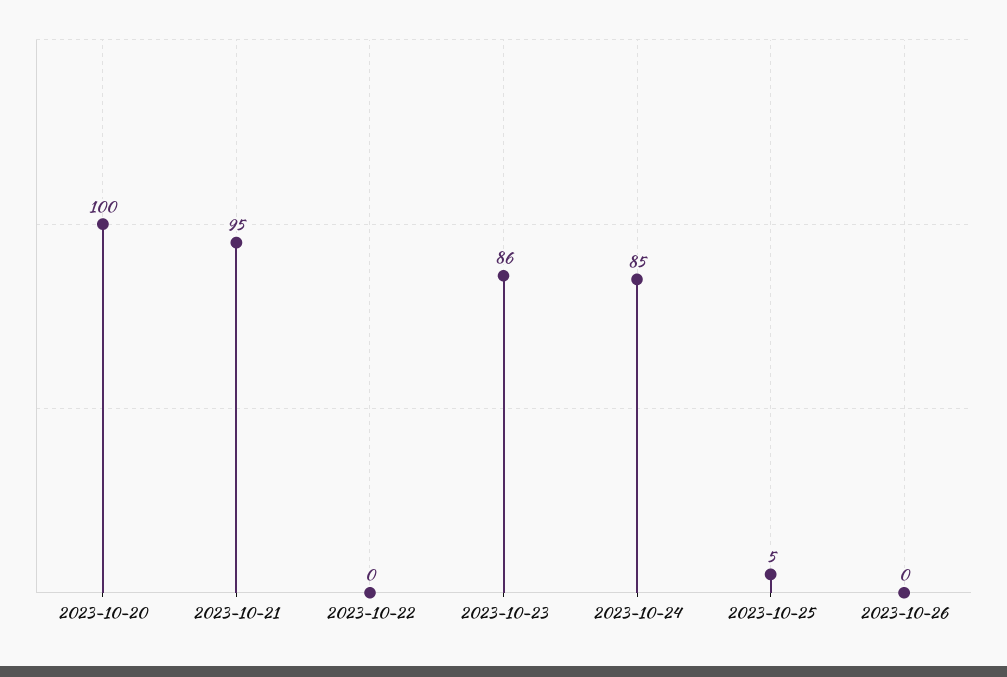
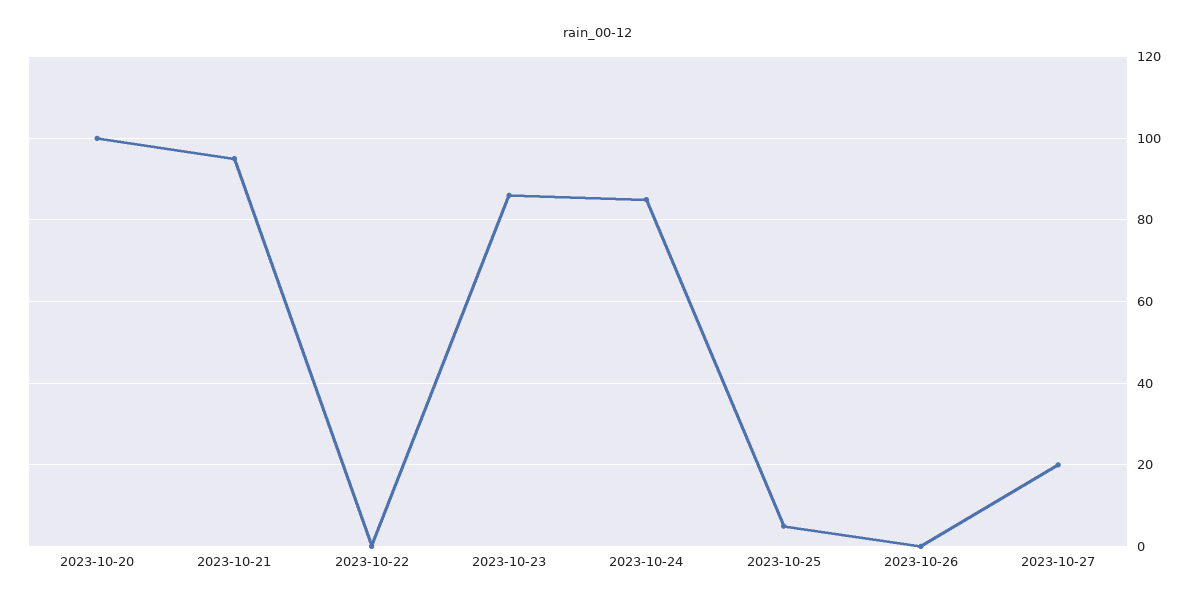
2023-10-27: none -> 20

